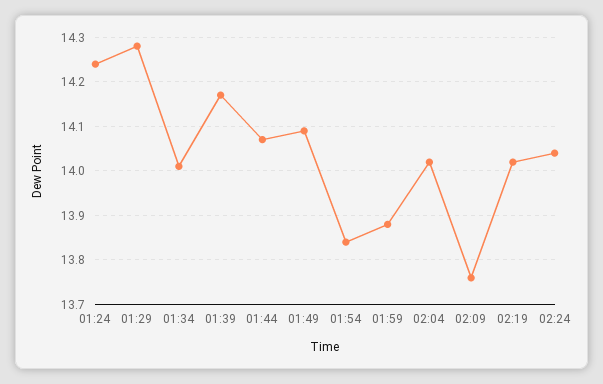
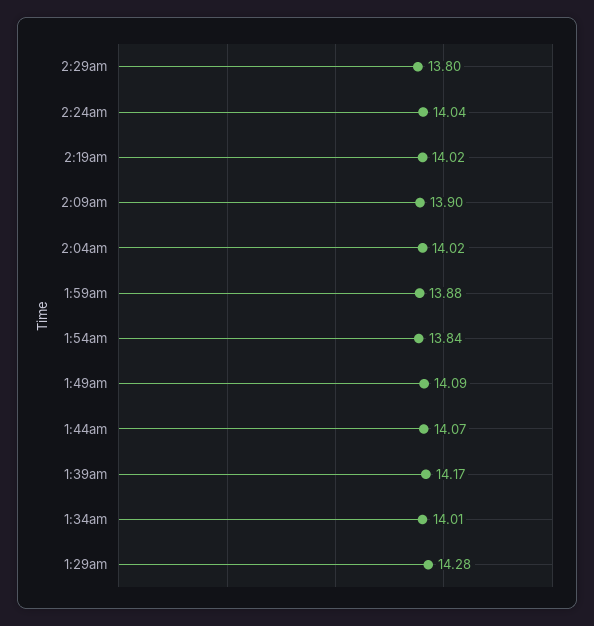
01:24: 14.25 -> none
02:09: 13.75 -> 13.9
2:29am: none -> 13.8

